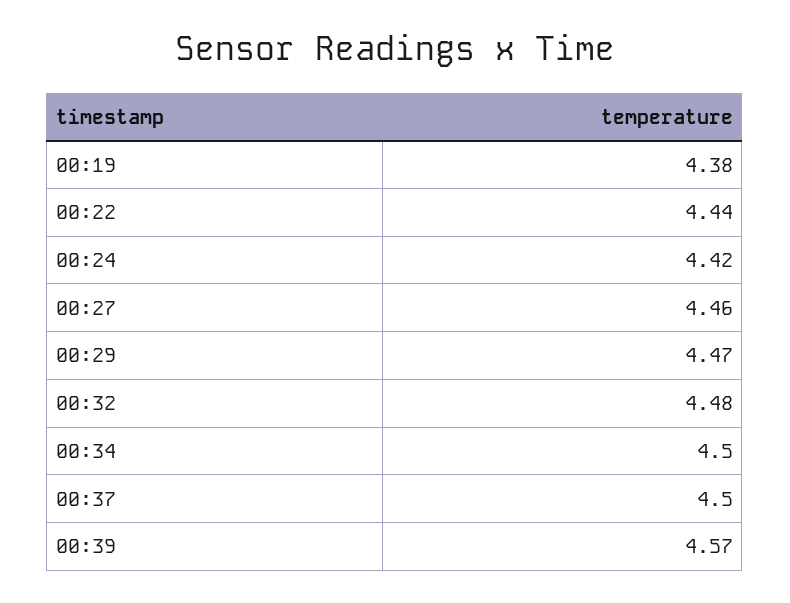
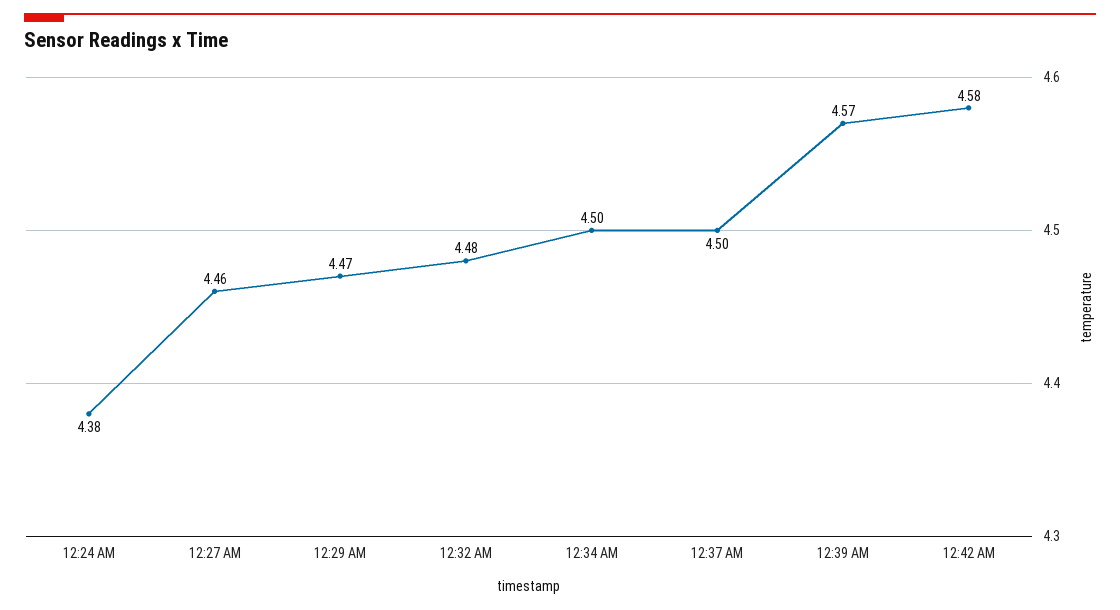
00:19: 4.38 -> none
00:22: 4.44 -> none
00:24: 4.42 -> 4.38
12:42 AM: none -> 4.58

